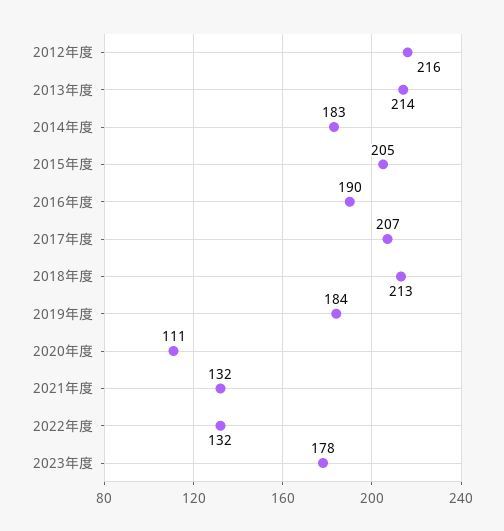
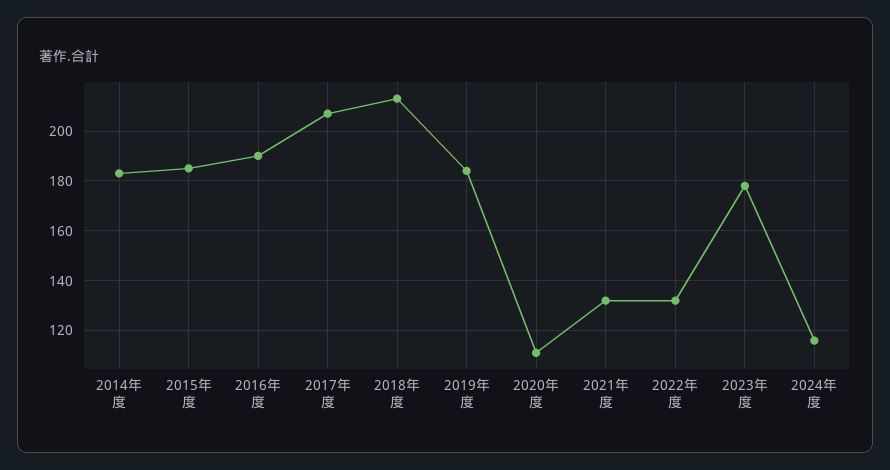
2012年度: 216 -> none
2013年度: 214 -> none
2015年度: 205 -> 185
2024年度: none -> 115

